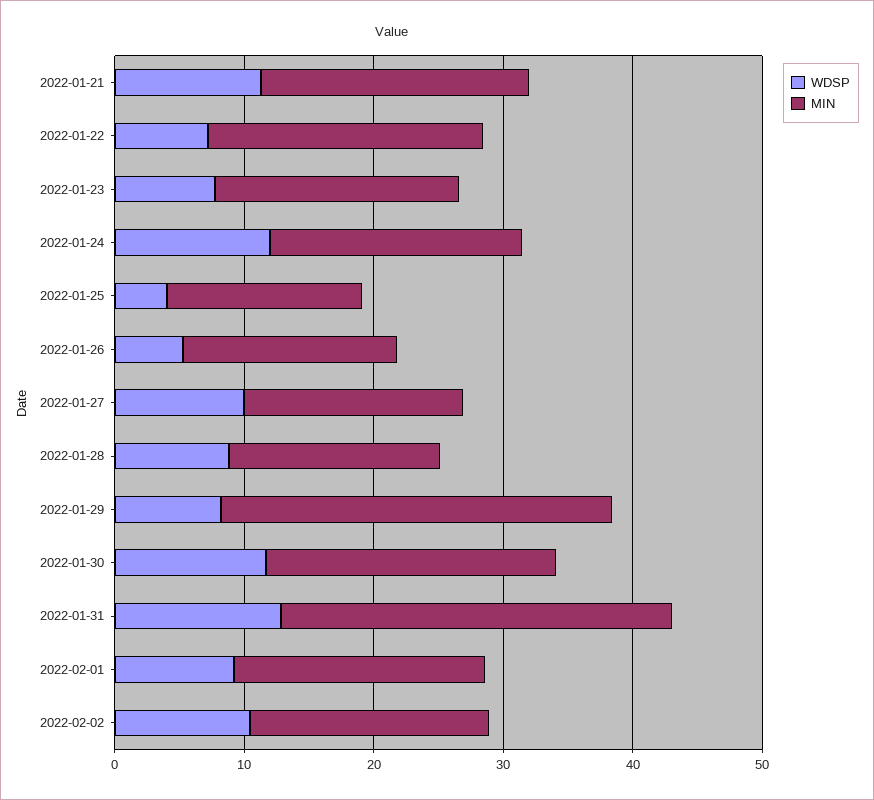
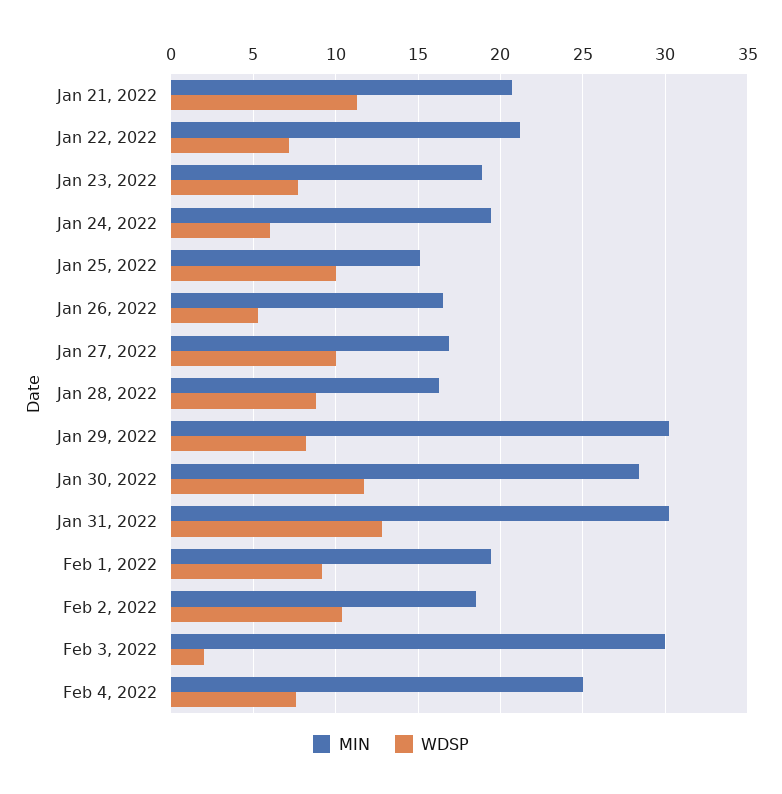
WDSP, 2022-01-24: 12 -> 6
WDSP, 2022-01-25: 4 -> 10
MIN, 2022-01-30: 22 -> 28.5
MIN, Feb 3, 2022: none -> 30
WDSP, Feb 3, 2022: none -> 2
MIN, Feb 4, 2022: none -> 25
WDSP, Feb 4, 2022: none -> 7.5

